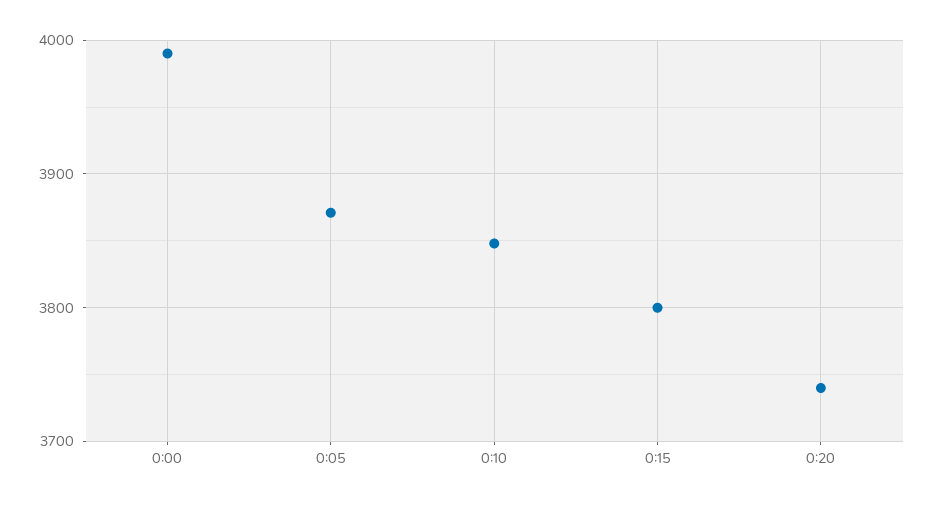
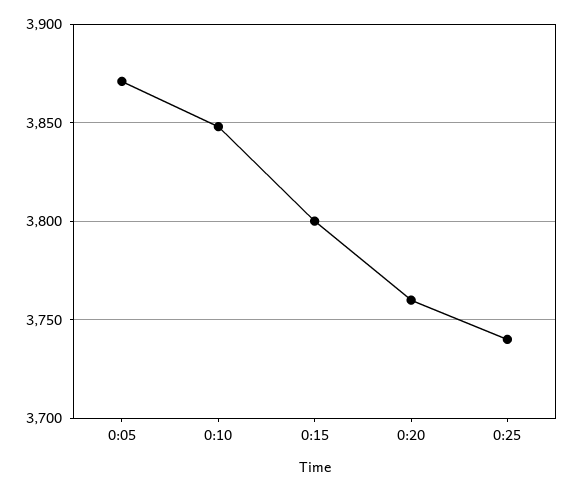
0:00: 3990 -> none
0:20: 3740 -> 3760
0:25: none -> 3740

